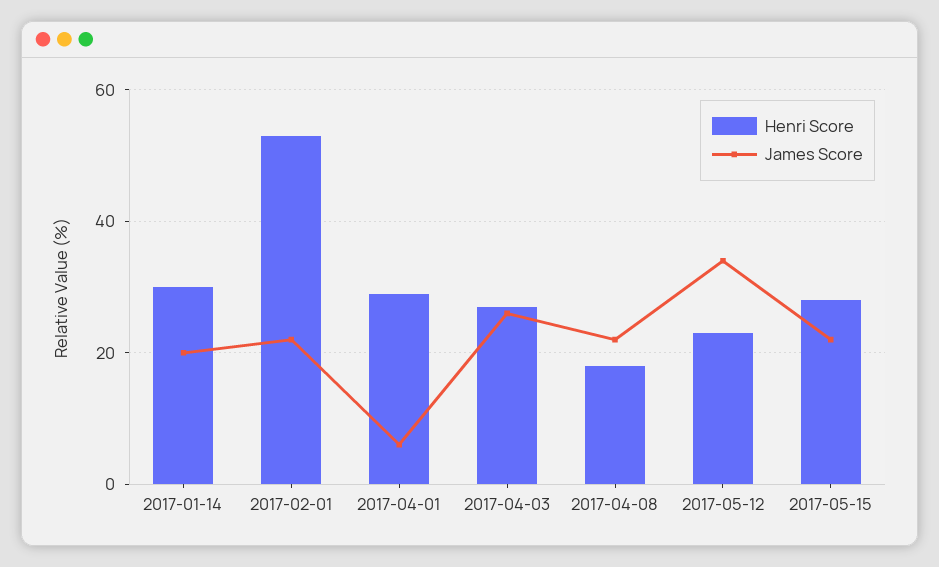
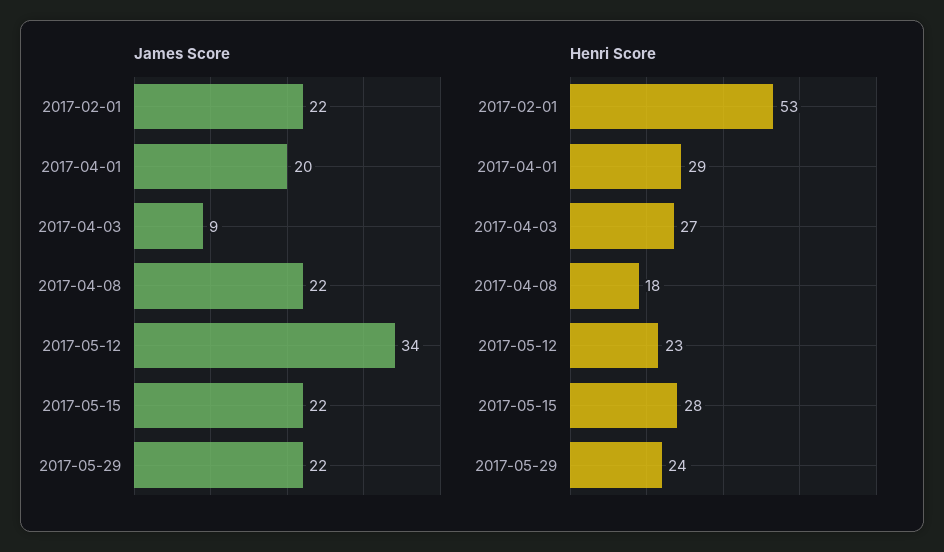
Henri Score, 2017-01-14: 30 -> none
James Score, 2017-01-14: 20 -> none
James Score, 2017-04-01: 5 -> 20
James Score, 2017-04-03: 25 -> 9
James Score, 2017-05-29: none -> 22
Henri Score, 2017-05-29: none -> 24

